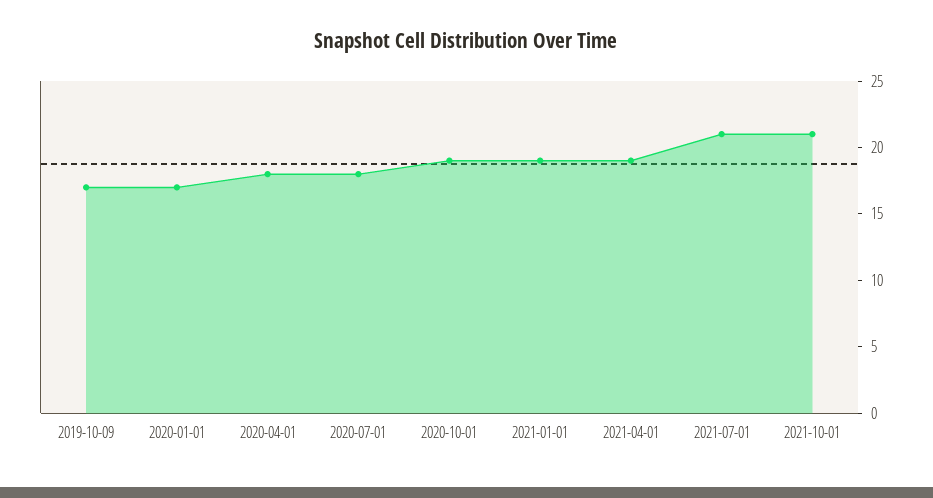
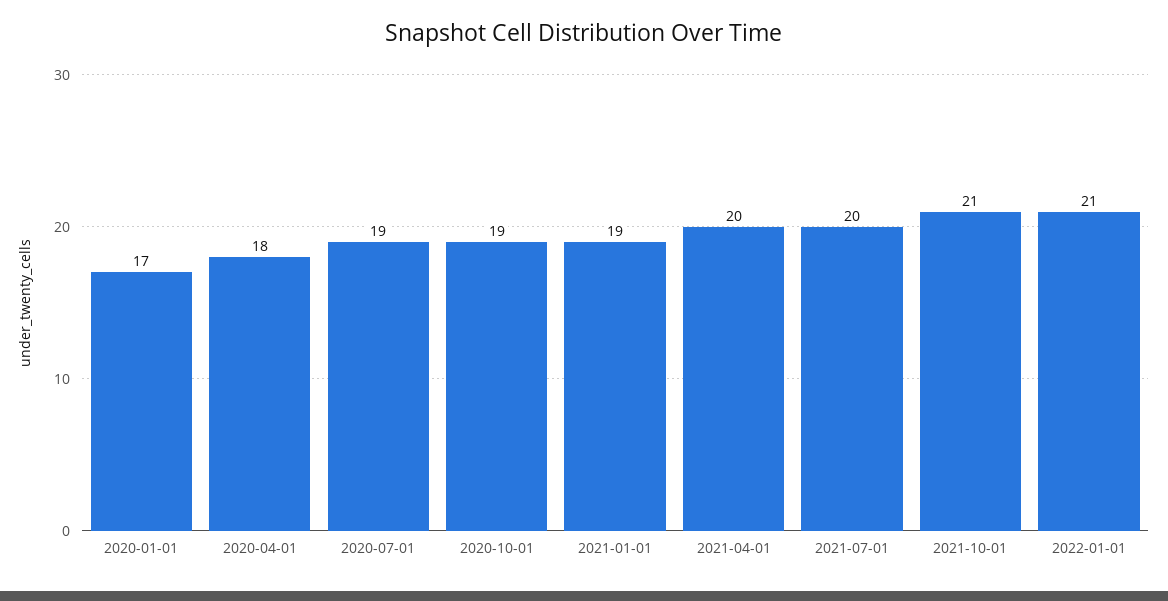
2019-10-09: 17 -> none
2020-07-01: 18 -> 19
2021-04-01: 19 -> 20
2021-07-01: 21 -> 20
2022-01-01: none -> 21

